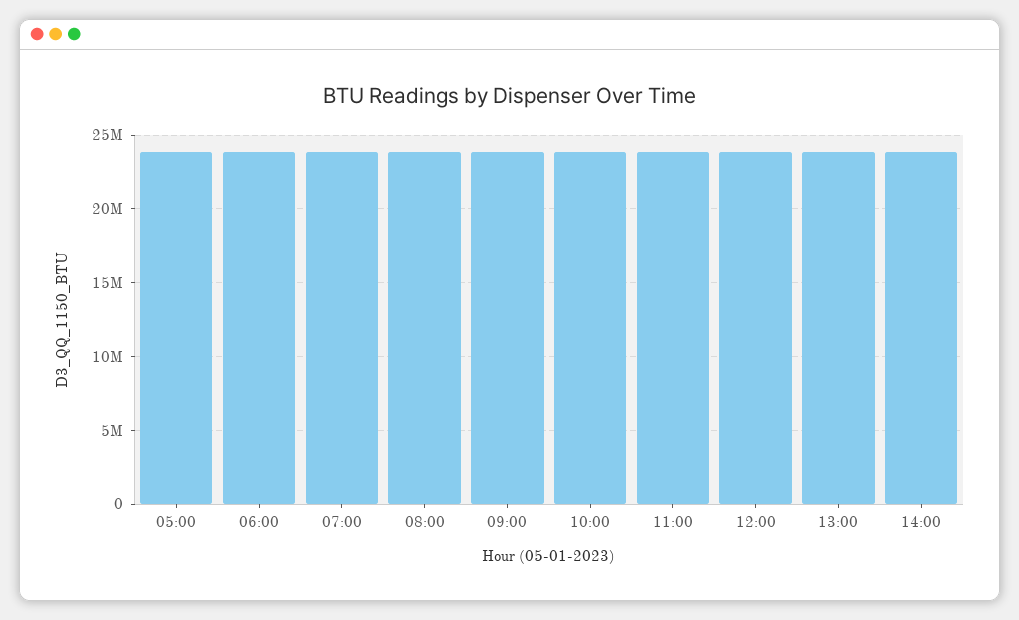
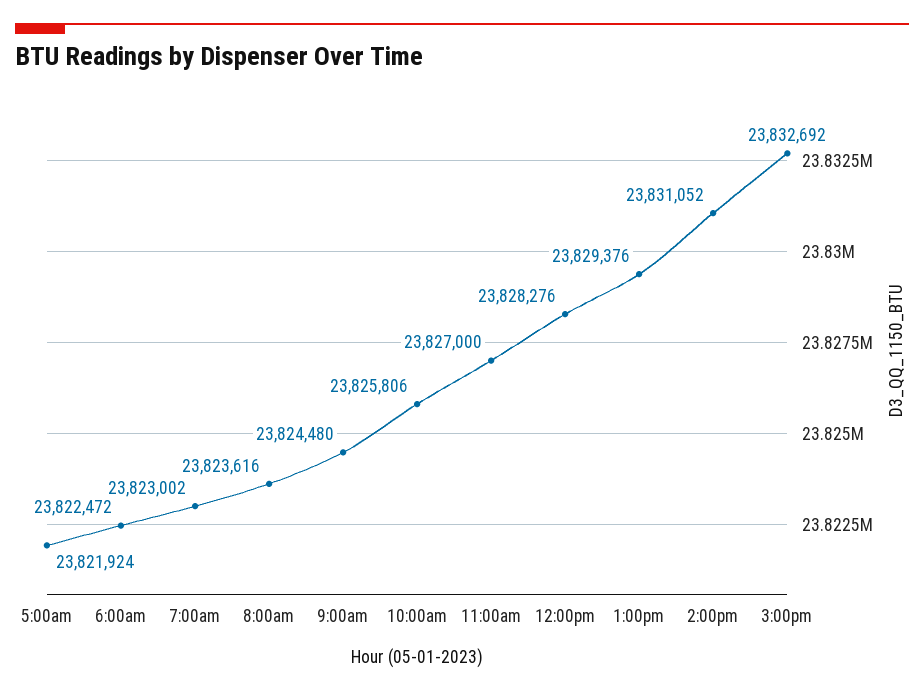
3:00pm: none -> 23832692

